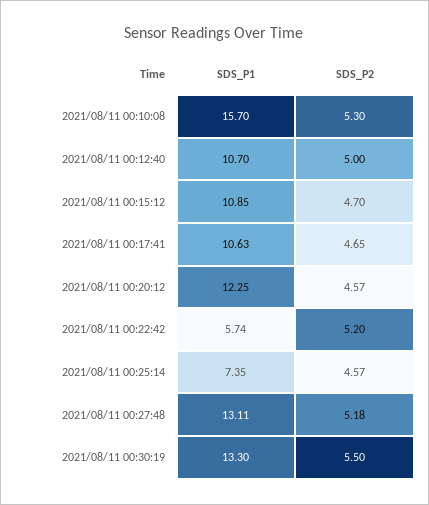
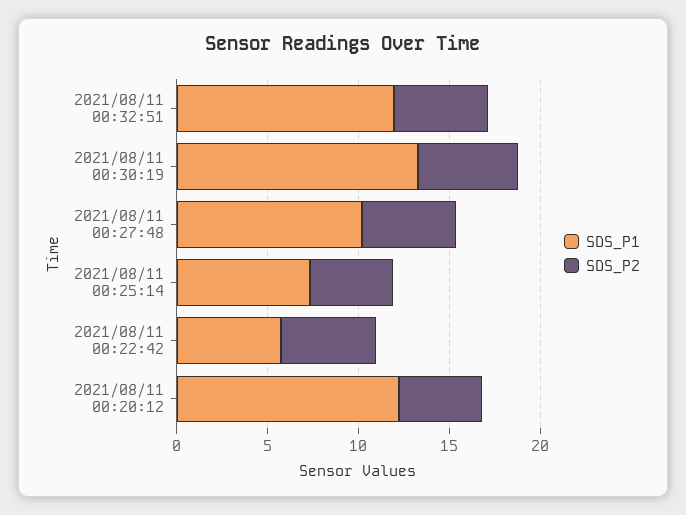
SDS_P1, 2021/08/11 00:10:08: 15.7 -> none
SDS_P2, 2021/08/11 00:10:08: 5.3 -> none
SDS_P1, 2021/08/11 00:12:40: 10.7 -> none
SDS_P2, 2021/08/11 00:12:40: 5 -> none
SDS_P1, 2021/08/11 00:15:12: 10.85 -> none
SDS_P2, 2021/08/11 00:15:12: 4.7 -> none
SDS_P1, 2021/08/11 00:17:41: 10.63 -> none
SDS_P2, 2021/08/11 00:17:41: 4.65 -> none
SDS_P1, 2021/08/11 00:27:48: 13.11 -> 10
SDS_P1, 2021/08/11 00:32:51: none -> 12
SDS_P2, 2021/08/11 00:32:51: none -> 5

